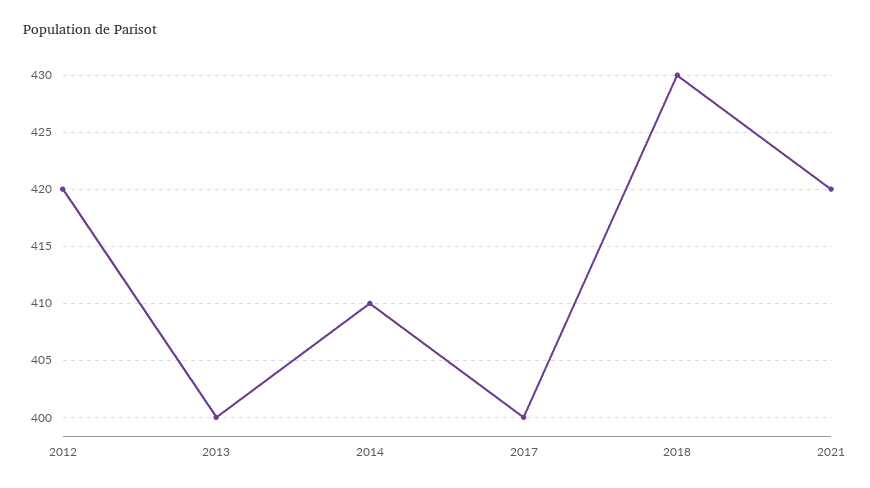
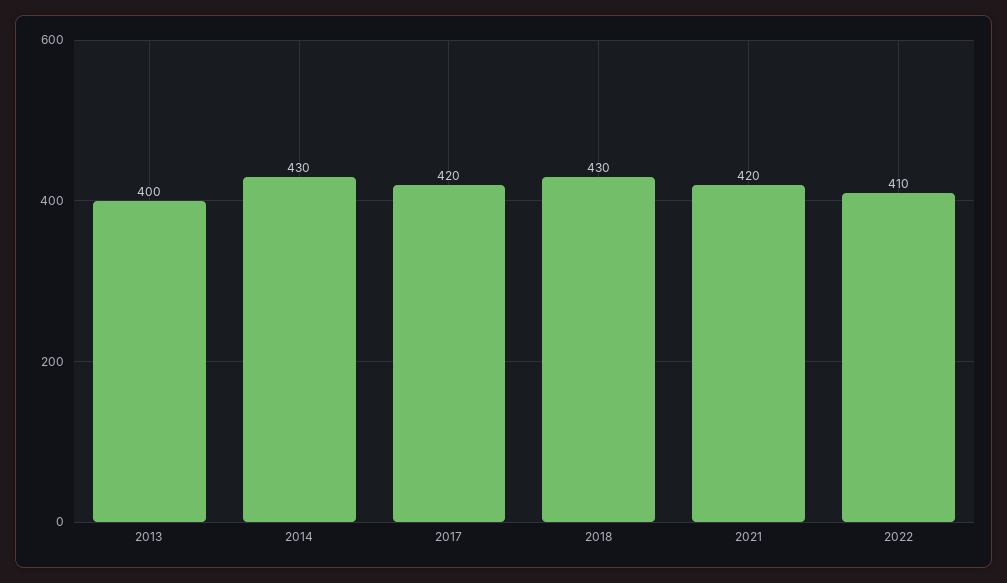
2012: 420 -> none
2014: 410 -> 430
2017: 400 -> 420
2022: none -> 410

